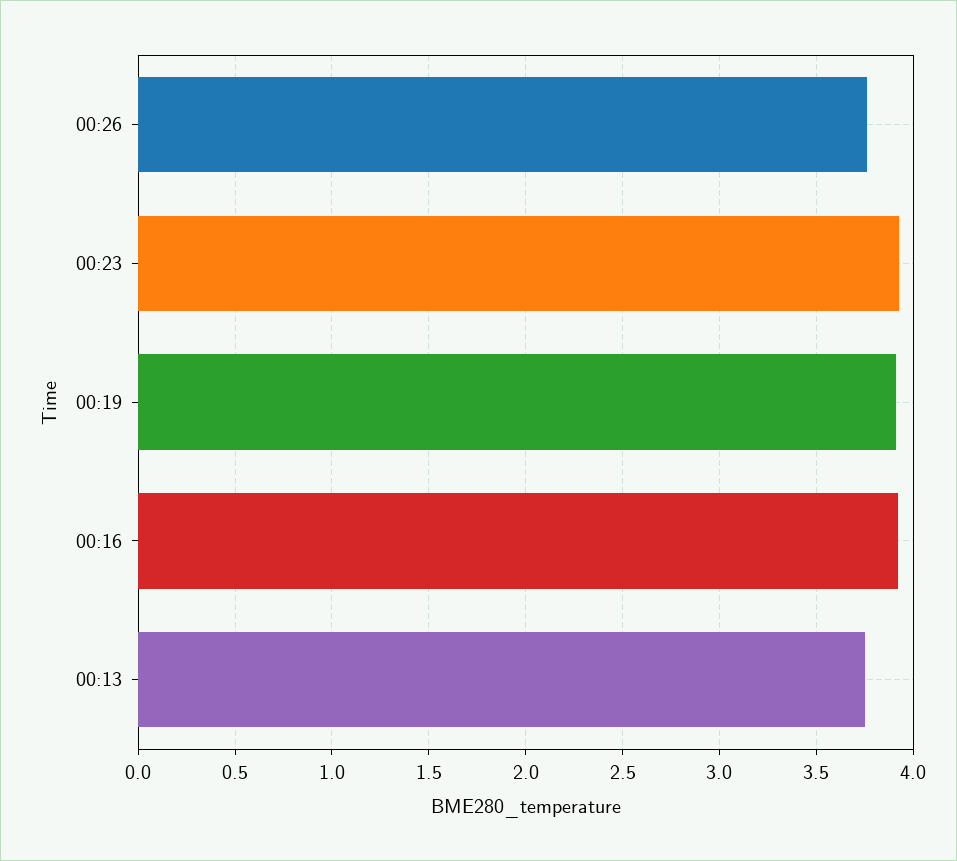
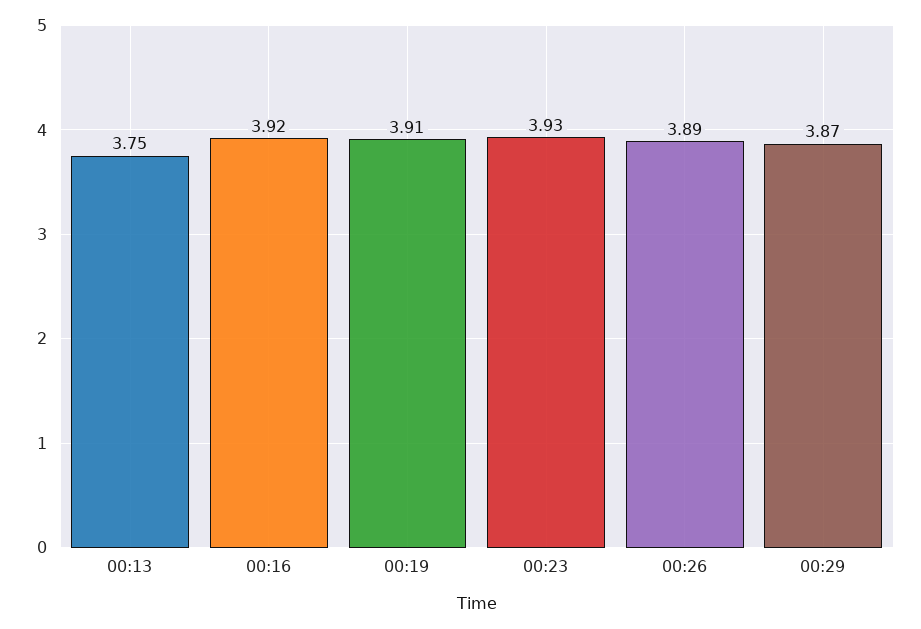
00:26: 3.75 -> 3.89
00:29: none -> 3.87

